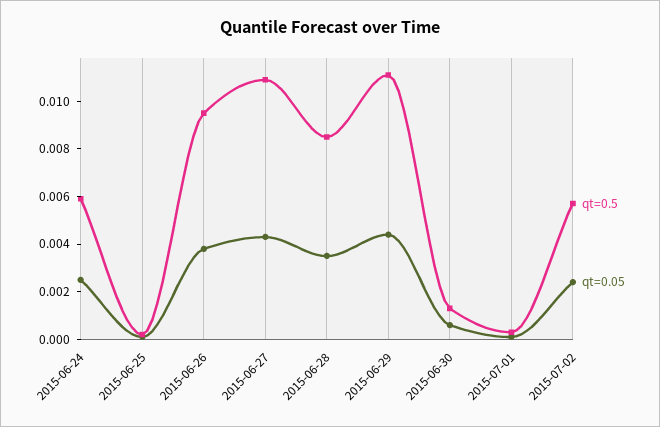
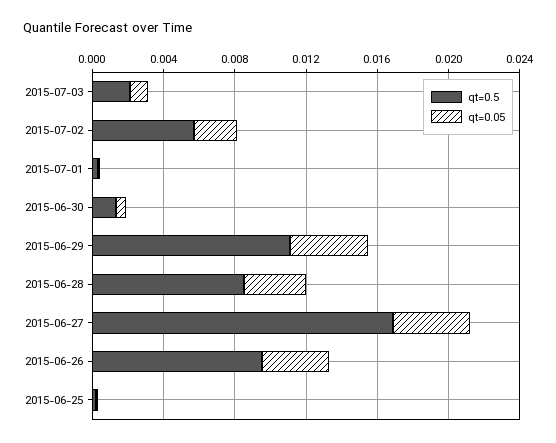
qt=0.5, 2015-06-24: 0.006 -> none
qt=0.05, 2015-06-24: 0.0025 -> none
qt=0.5, 2015-06-27: 0.011 -> 0.017
qt=0.5, 2015-07-03: none -> 0.002
qt=0.05, 2015-07-03: none -> 0.001

